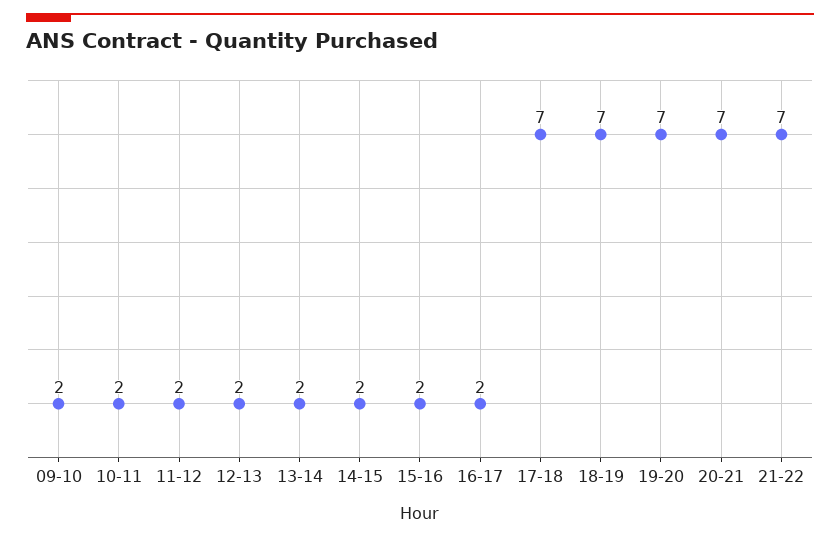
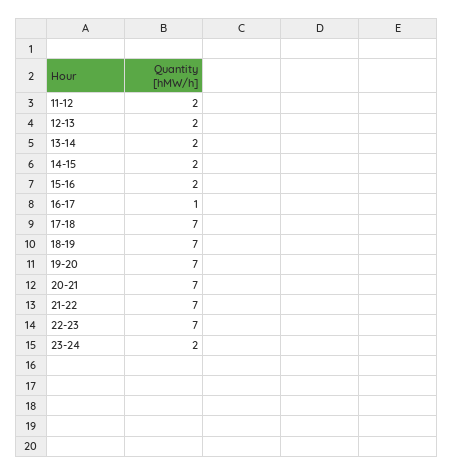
09-10: 2 -> none
10-11: 2 -> none
16-17: 2 -> 1
22-23: none -> 7
23-24: none -> 2

